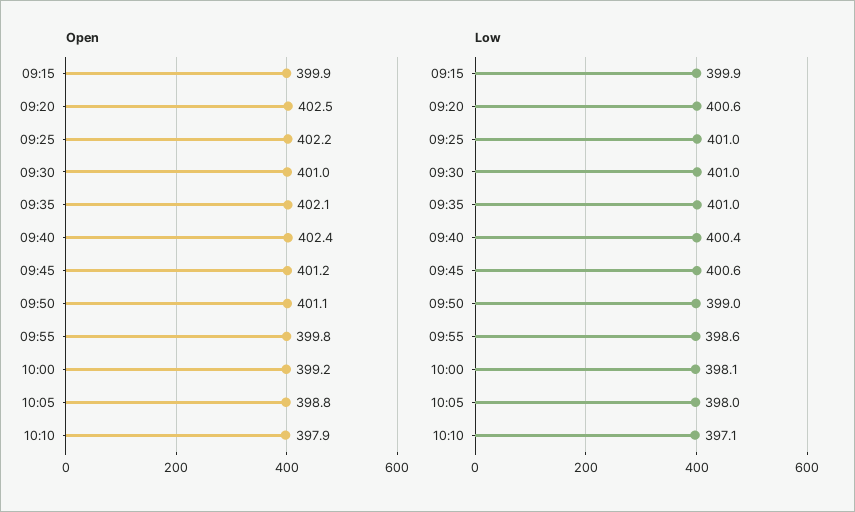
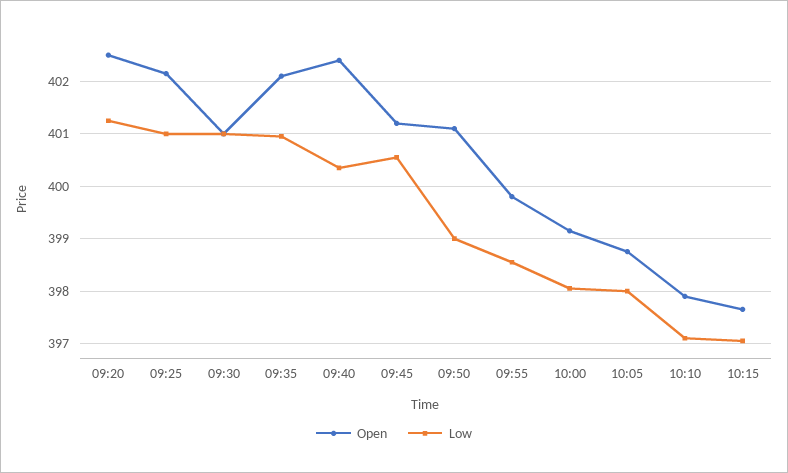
Open, 09:15: 399.9 -> none
Low, 09:15: 399.9 -> none
Low, 09:20: 400.6 -> 401.2
Open, 10:15: none -> 397.6
Low, 10:15: none -> 397

